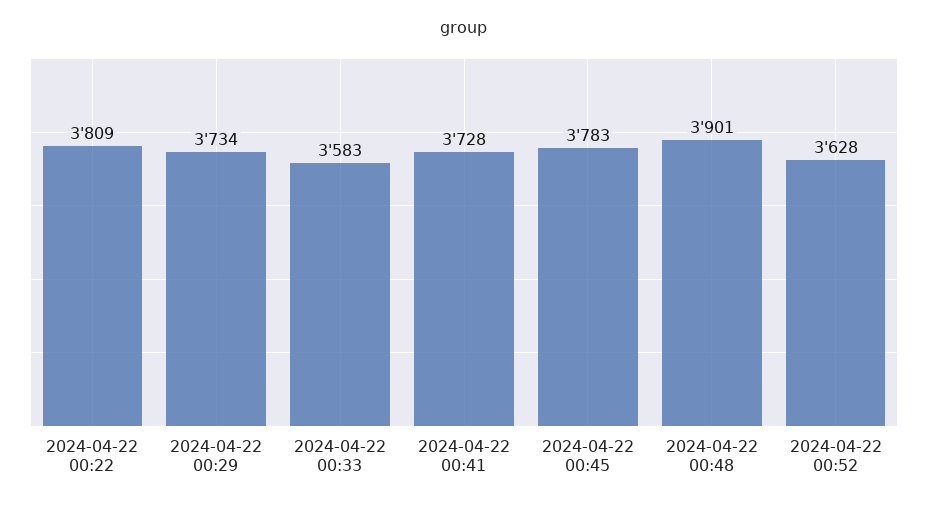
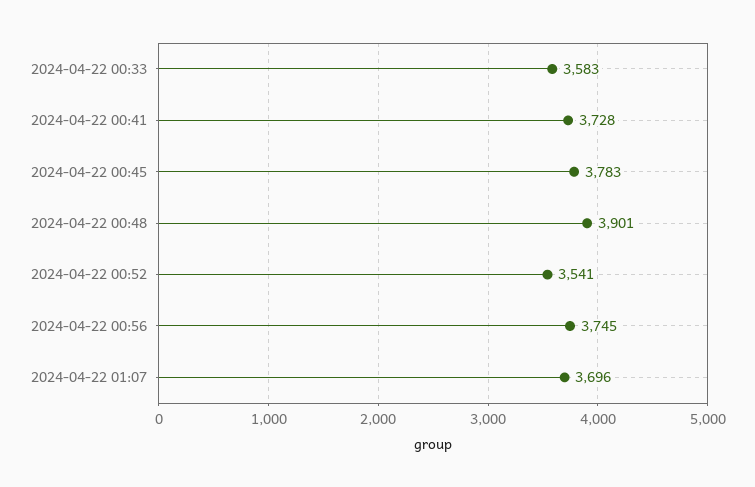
2024-04-22 00:22: 3809 -> none
2024-04-22 00:29: 3734 -> none
2024-04-22 00:52: 3628 -> 3541
2024-04-22 00:56: none -> 3745
2024-04-22 01:07: none -> 3696

